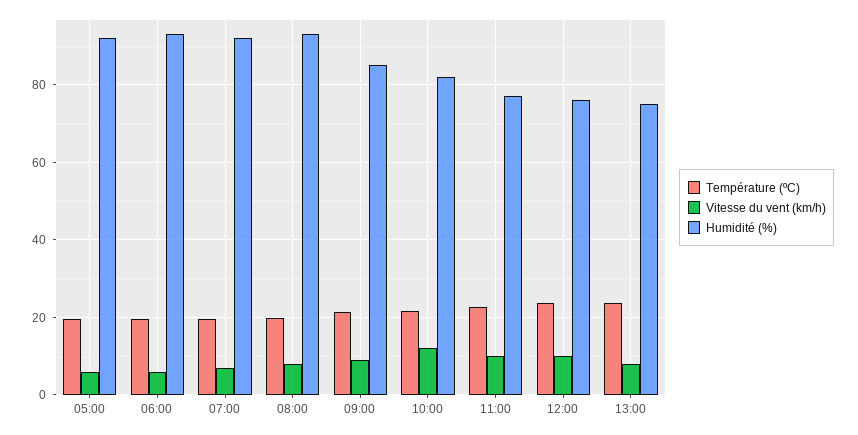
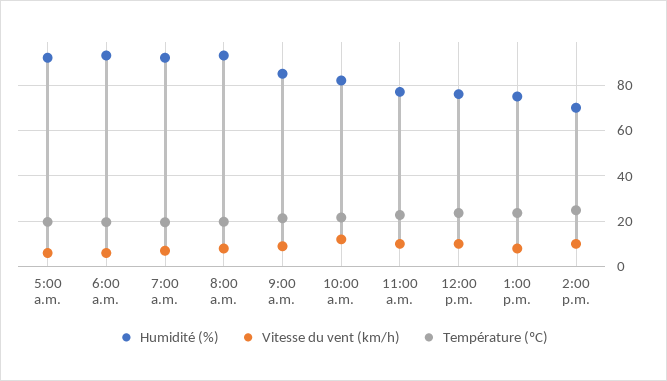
Humidité (%), 2:00 p.m.: none -> 70
Vitesse du vent (km/h), 2:00 p.m.: none -> 10
Température (ºC), 2:00 p.m.: none -> 25

